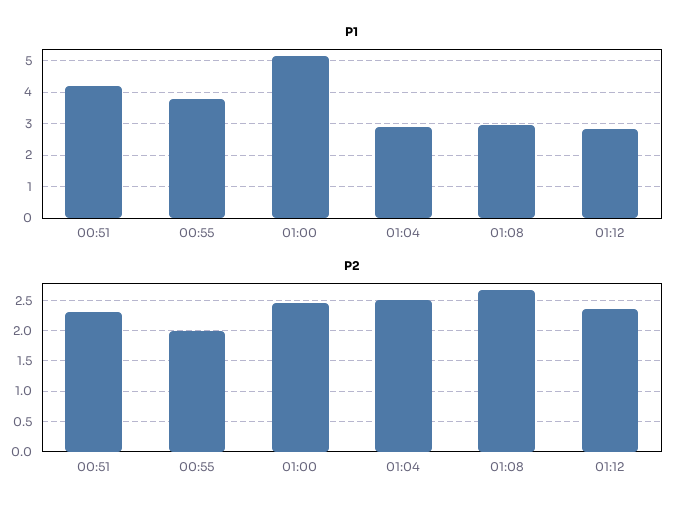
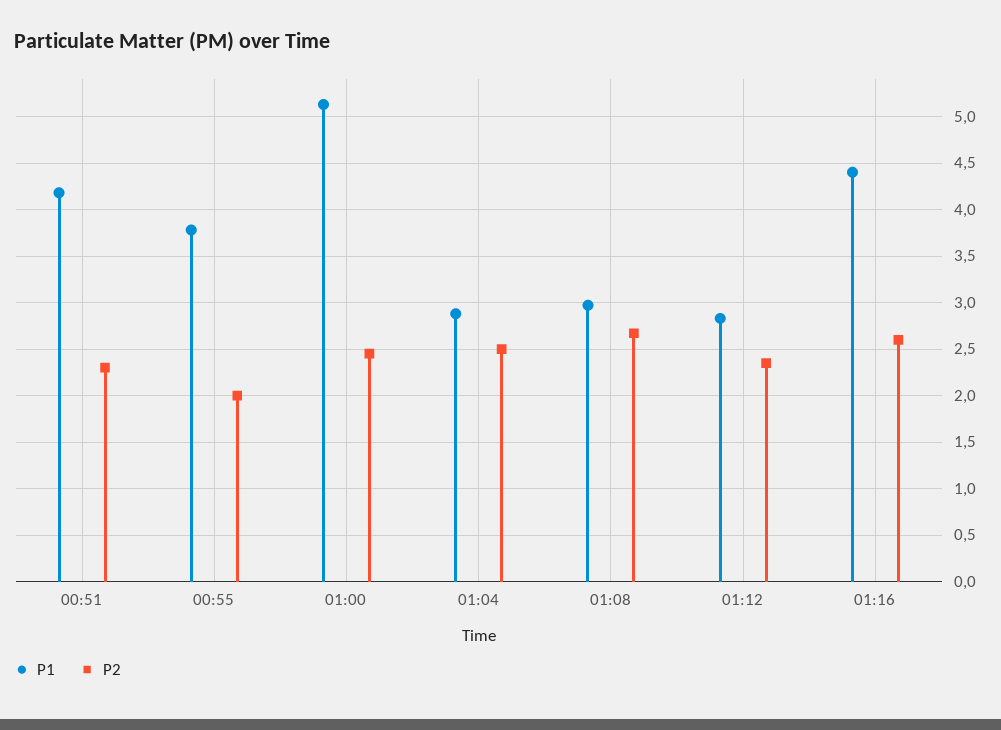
P1, 01:16: none -> 4.4
P2, 01:16: none -> 2.6

